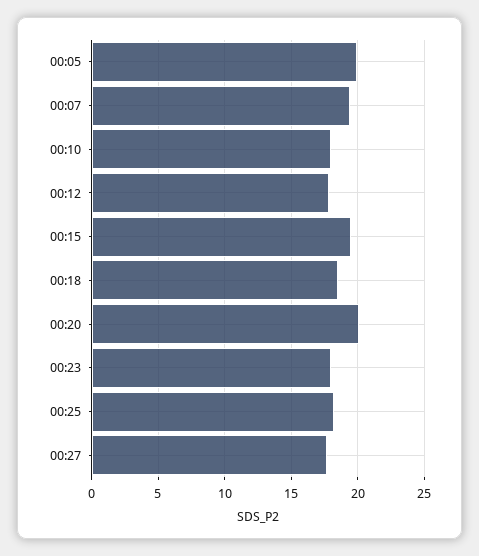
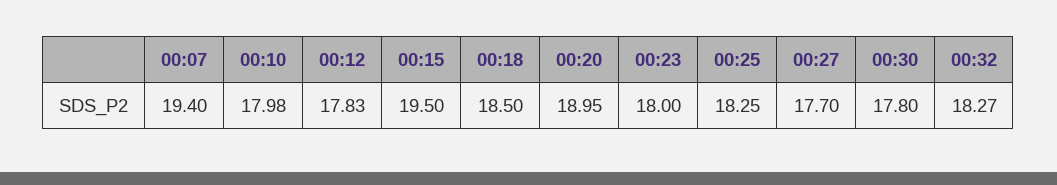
00:05: 20 -> none
00:20: 20 -> 18.95
00:30: none -> 17.8
00:32: none -> 18.27

